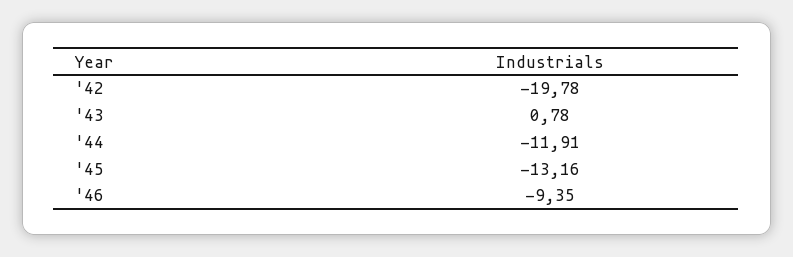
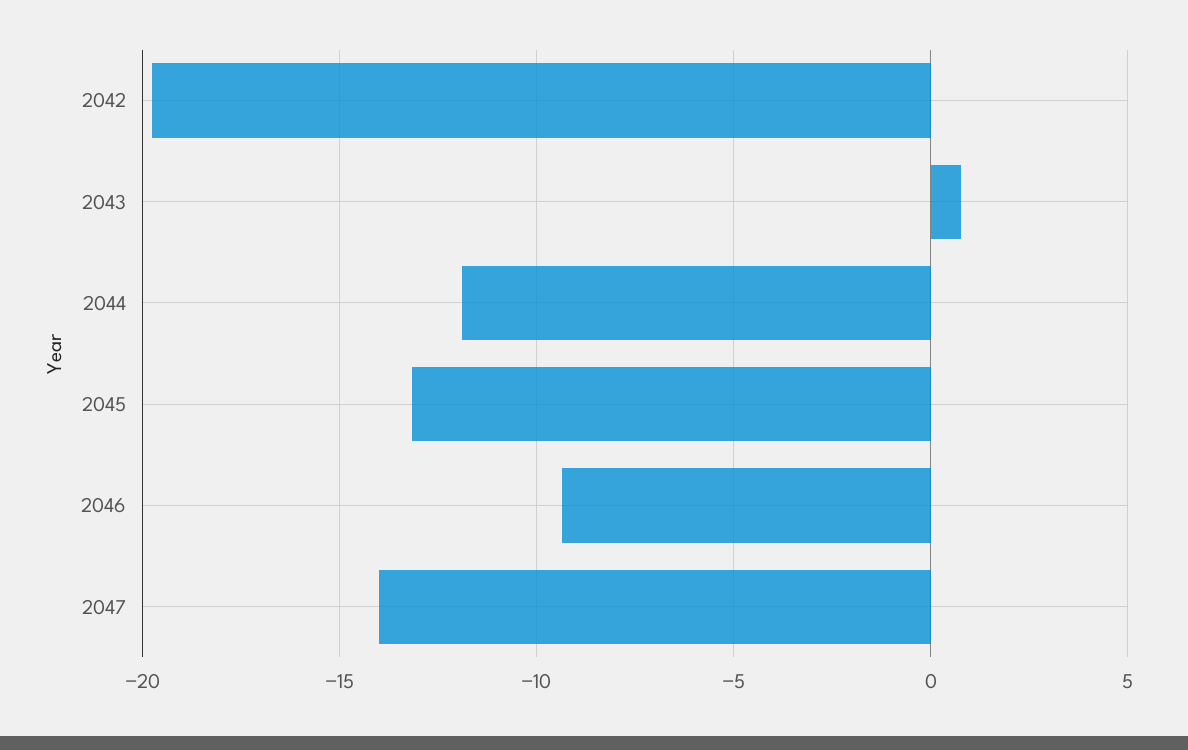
2047: none -> -14

